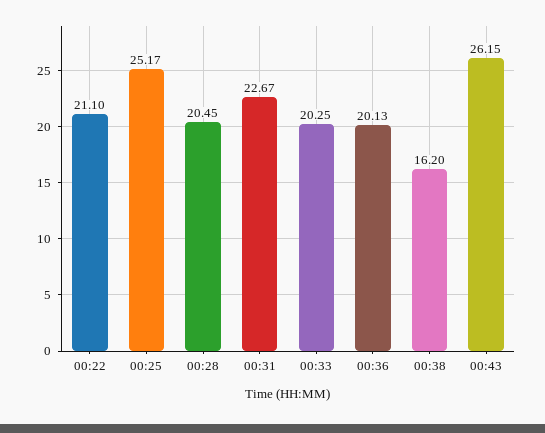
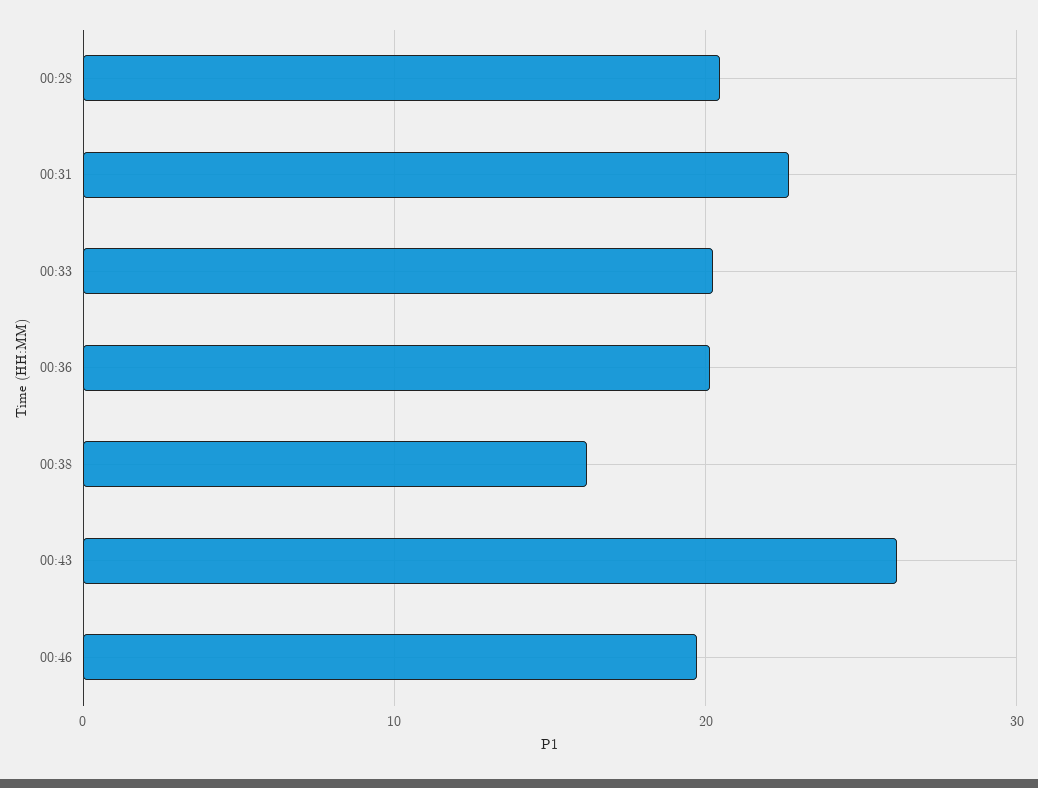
00:22: 21.1 -> none
00:25: 25.17 -> none
00:46: none -> 20

